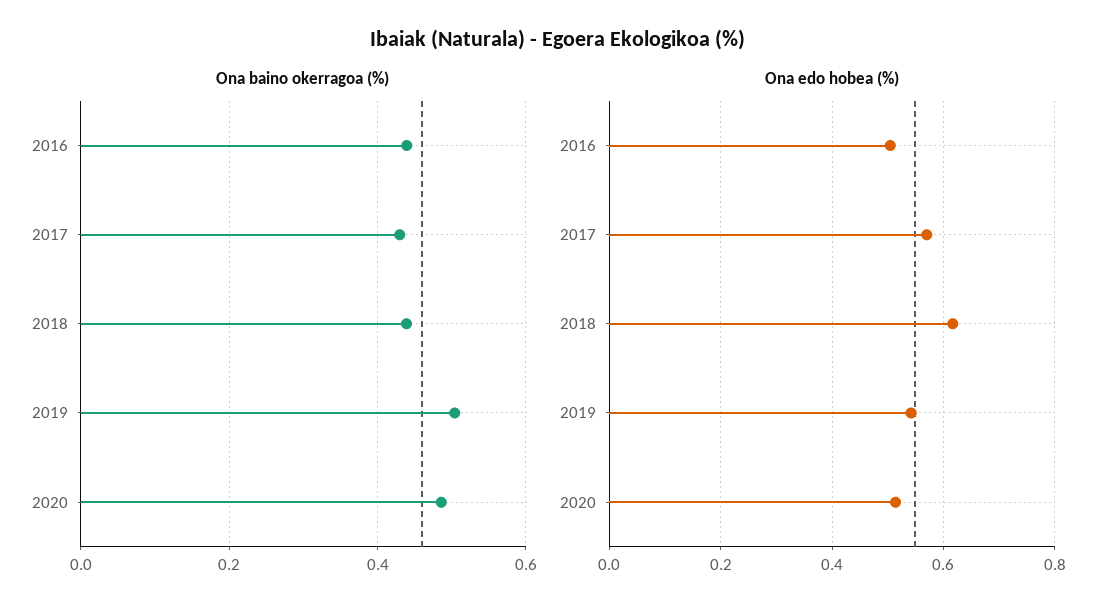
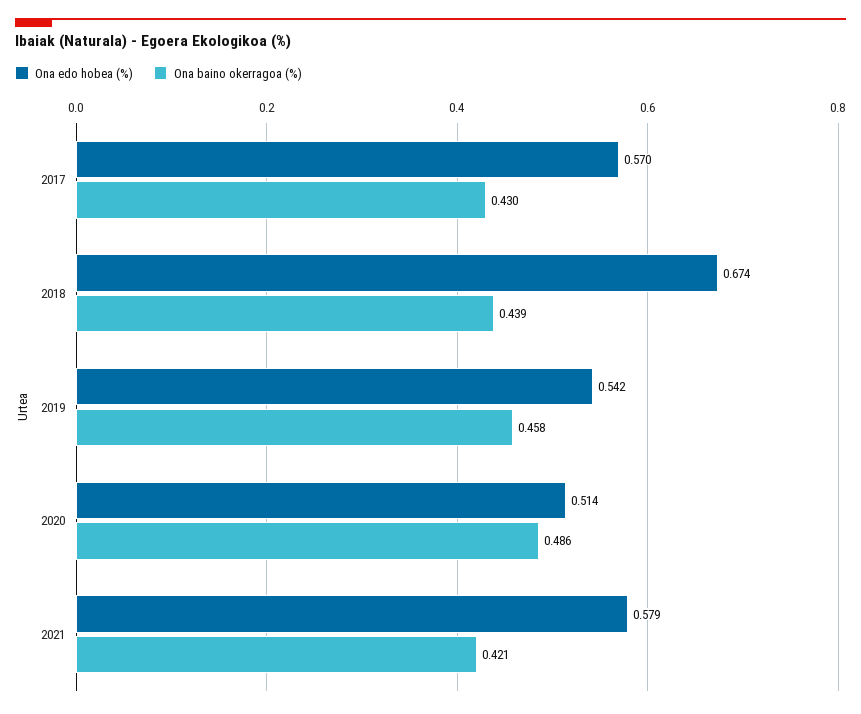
Ona baino okerragoa (%), 2016: 0.44 -> none
Ona baino okerragoa (%), 2019: 0.5 -> 0.458
Ona edo hobea (%), 2016: 0.5 -> none
Ona edo hobea (%), 2018: 0.62 -> 0.674
Ona edo hobea (%), 2021: none -> 0.579
Ona baino okerragoa (%), 2021: none -> 0.421

